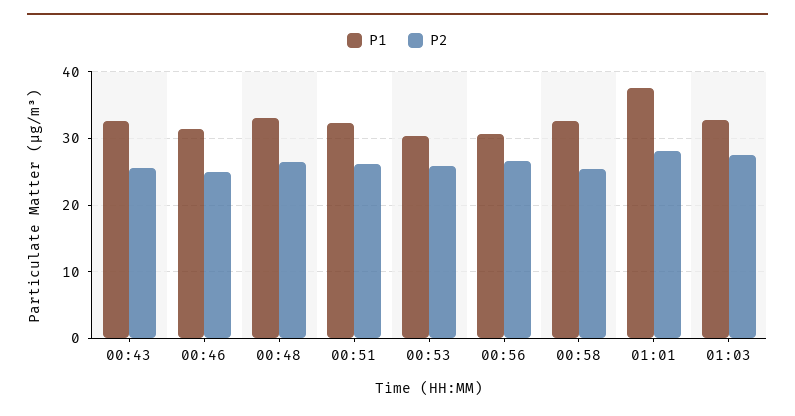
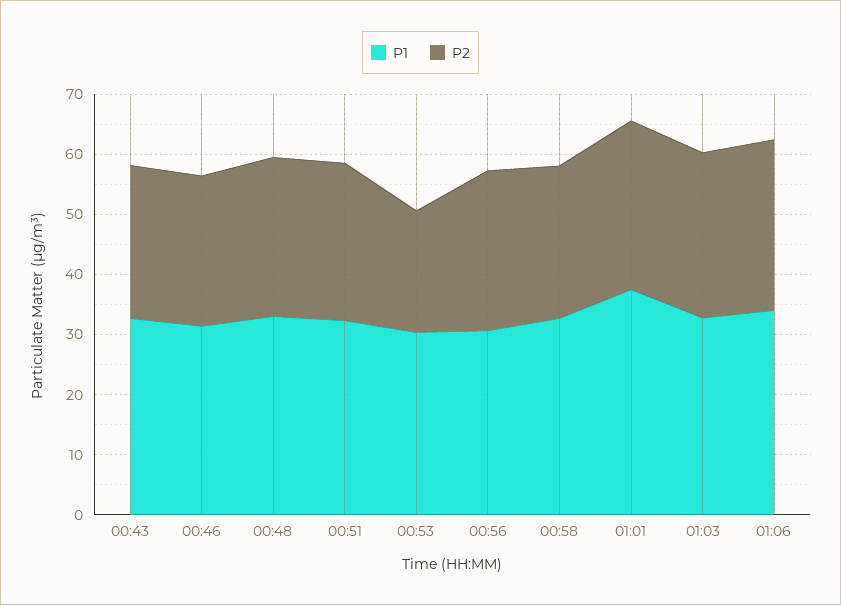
P2, 00:53: 26 -> 20
P1, 01:06: none -> 34
P2, 01:06: none -> 28

